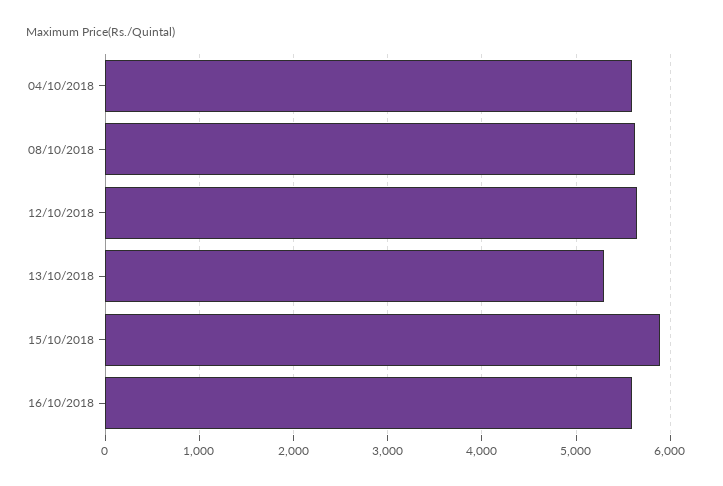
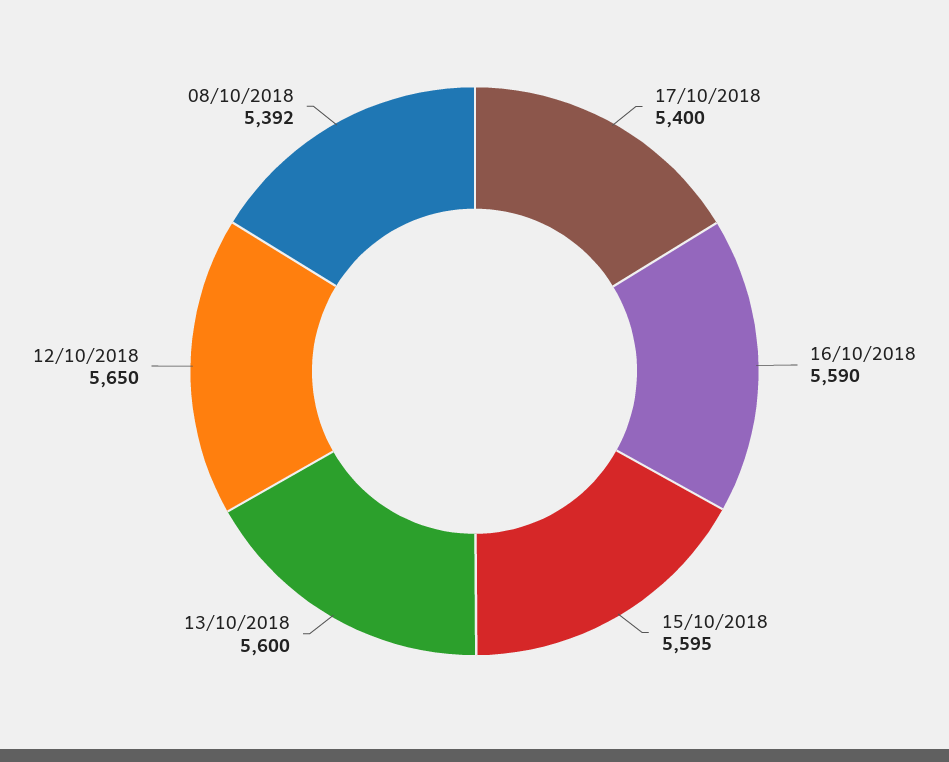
04/10/2018: 5600 -> none
08/10/2018: 5600 -> 5392
13/10/2018: 5300 -> 5600
15/10/2018: 5900 -> 5595
17/10/2018: none -> 5400

